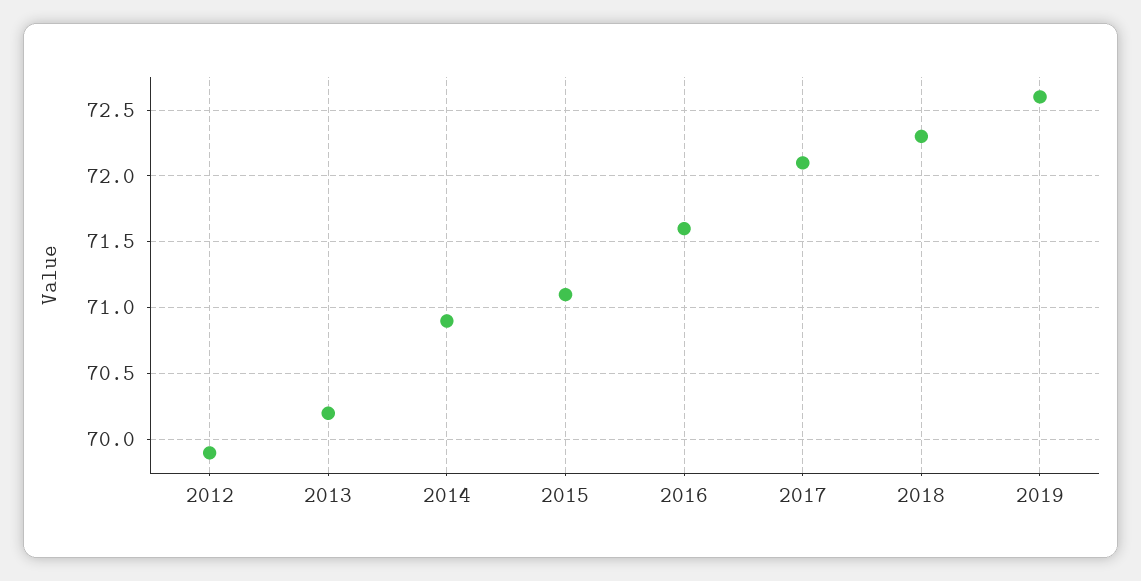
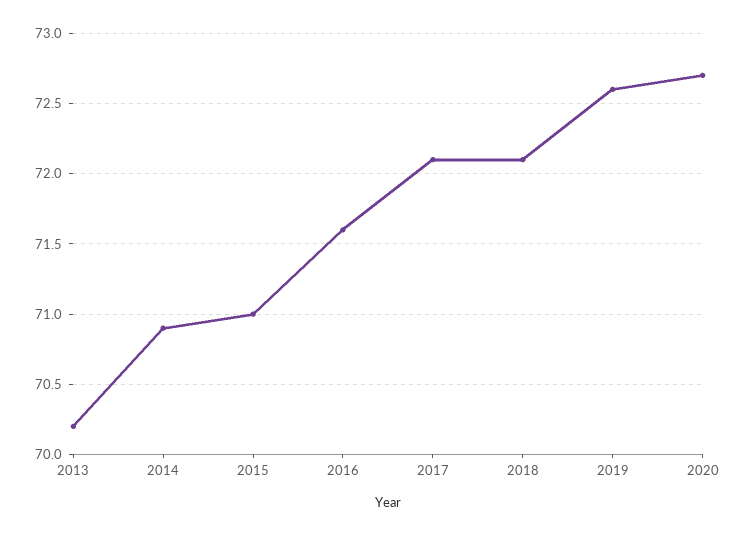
2012: 69.9 -> none
2015: 71.1 -> 71
2018: 72.3 -> 72.1
2020: none -> 72.7

